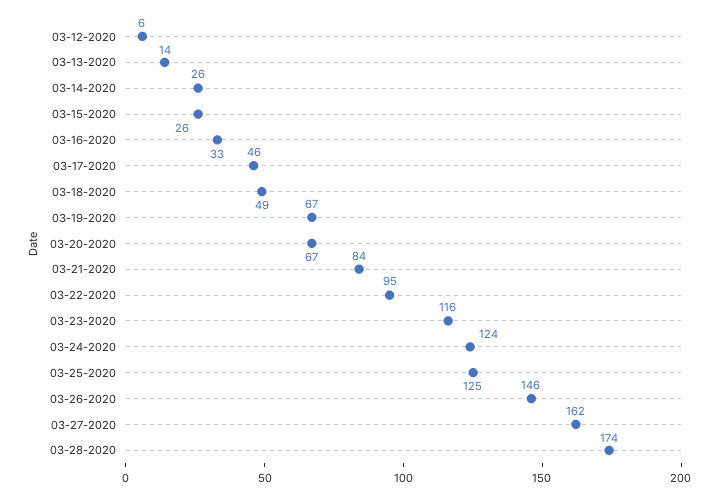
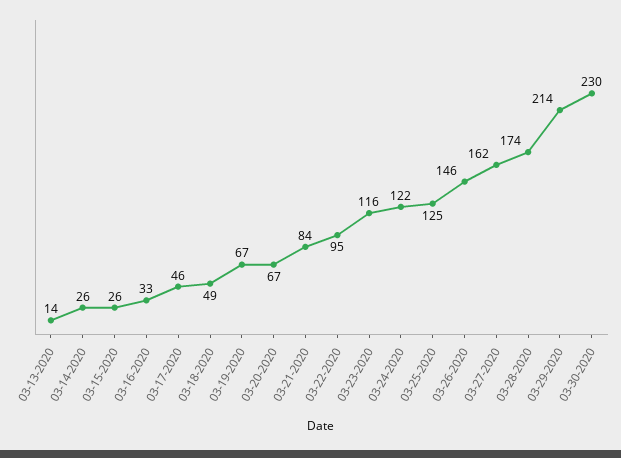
03-12-2020: 6 -> none
03-24-2020: 124 -> 122
03-29-2020: none -> 214
03-30-2020: none -> 230

